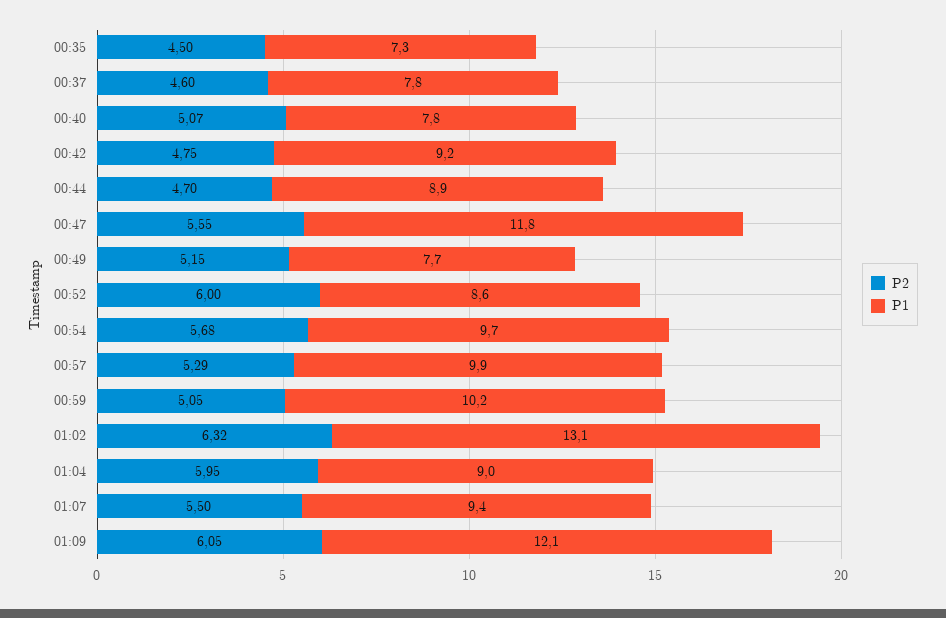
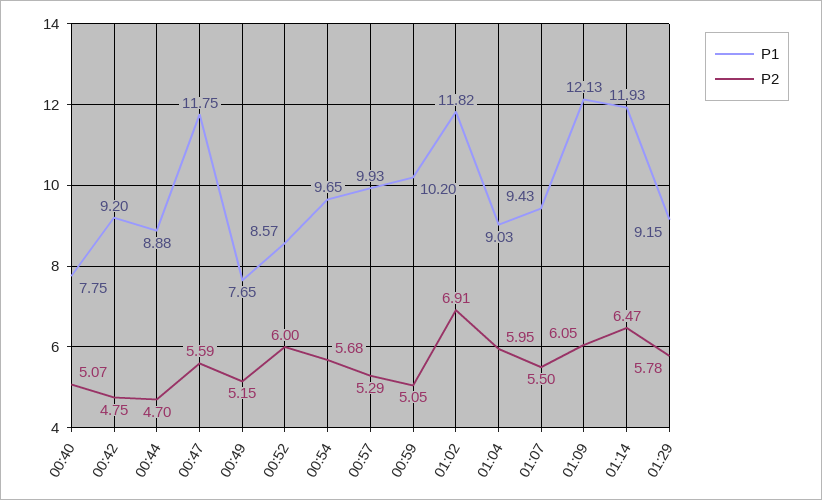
P2, 00:35: 4.5 -> none
P1, 00:35: 7.3 -> none
P2, 00:37: 4.6 -> none
P1, 00:37: 7.8 -> none
P2, 00:47: 5.55 -> 5.59
P2, 01:02: 6.32 -> 6.91
P1, 01:02: 13.1 -> 11.82
P1, 01:14: none -> 11.93
P2, 01:14: none -> 6.47
P1, 01:29: none -> 9.15
P2, 01:29: none -> 5.78

